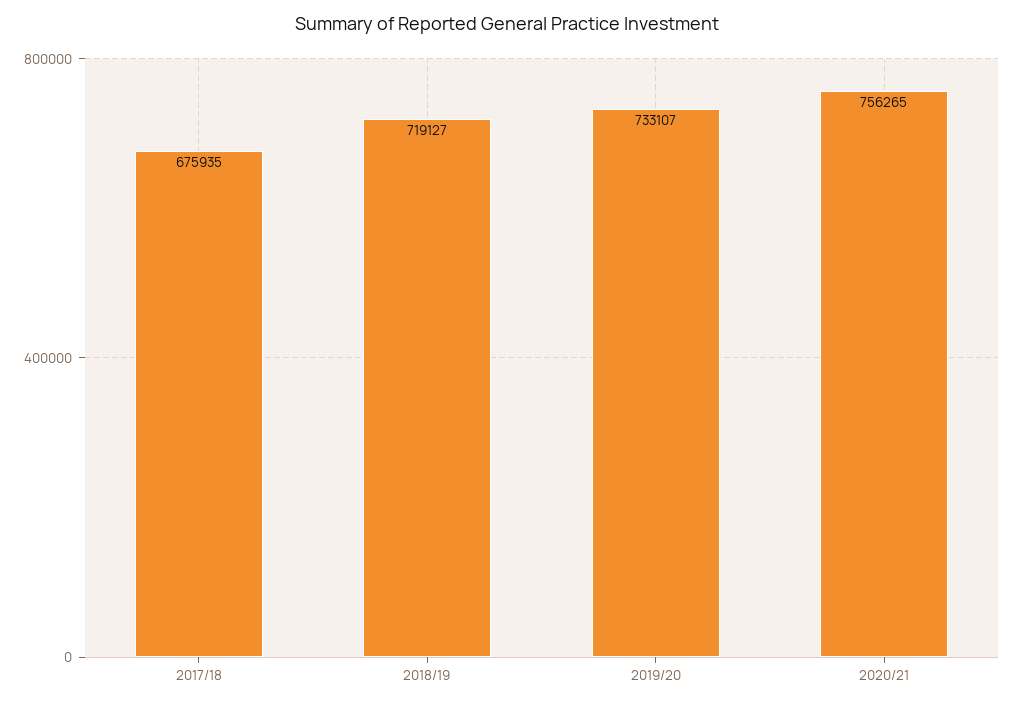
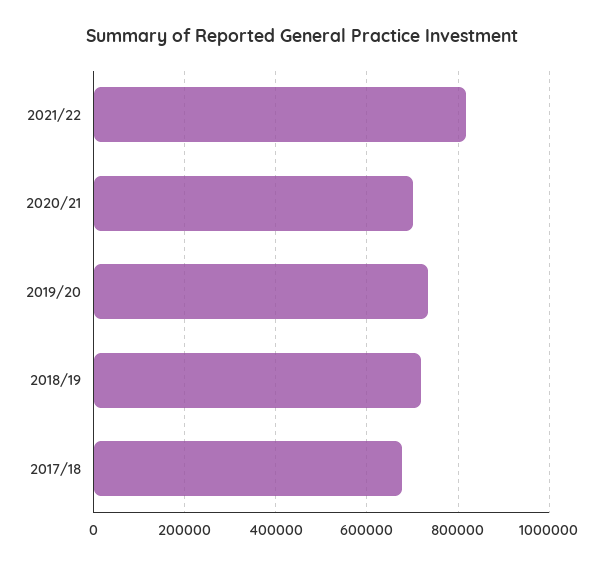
2020/21: 756265 -> 700000
2021/22: none -> 820000

